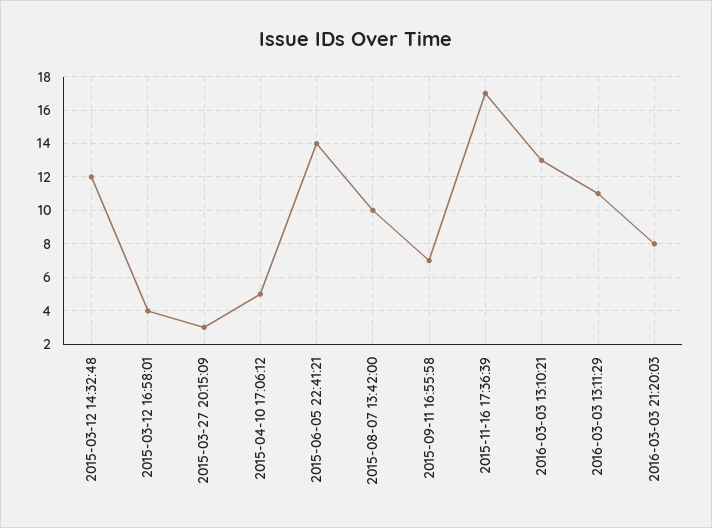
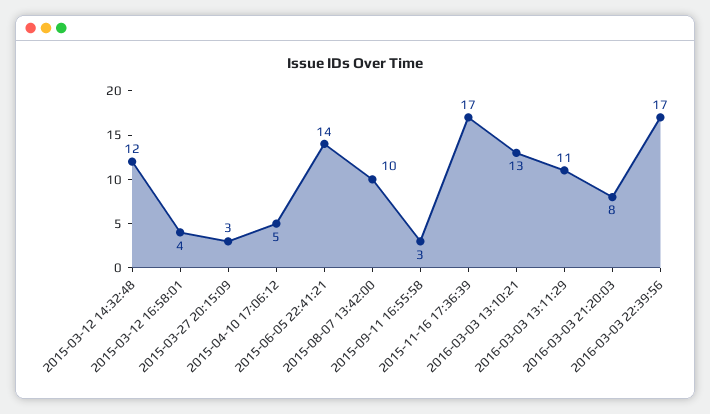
2015-09-11 16:55:58: 7 -> 3
2016-03-03 22:39:56: none -> 17

